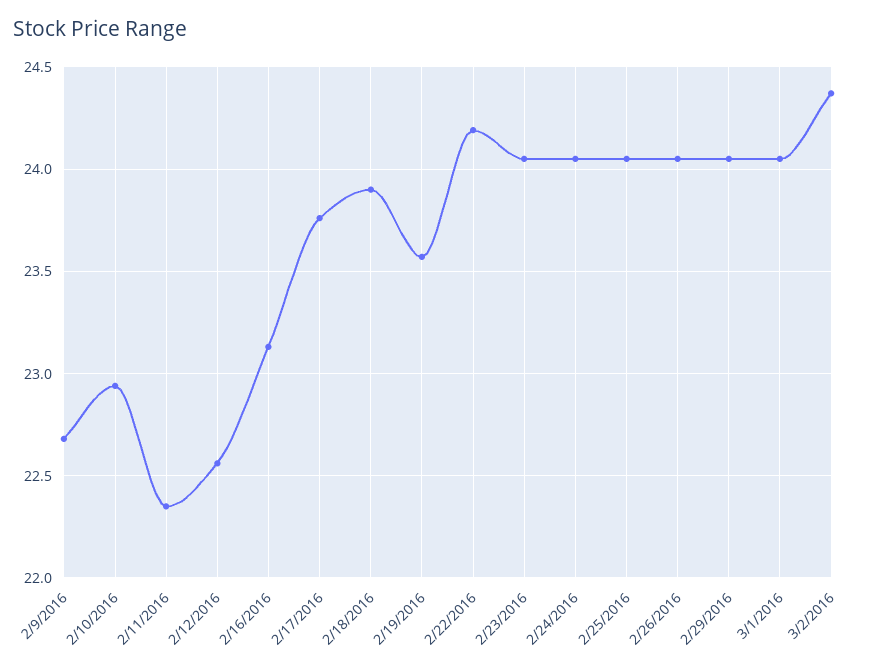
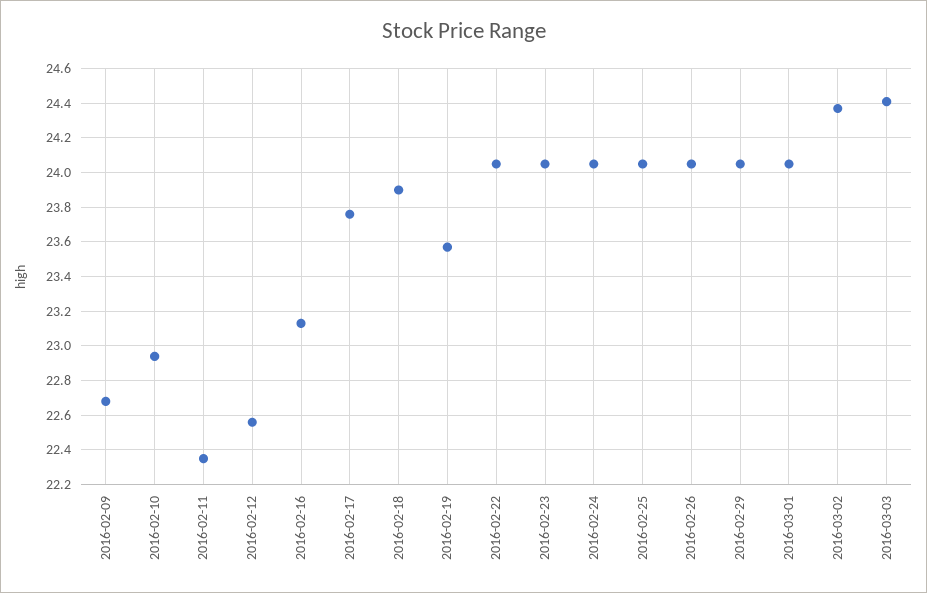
2/22/2016: 24.2 -> 24.05
2016-03-03: none -> 24.4

